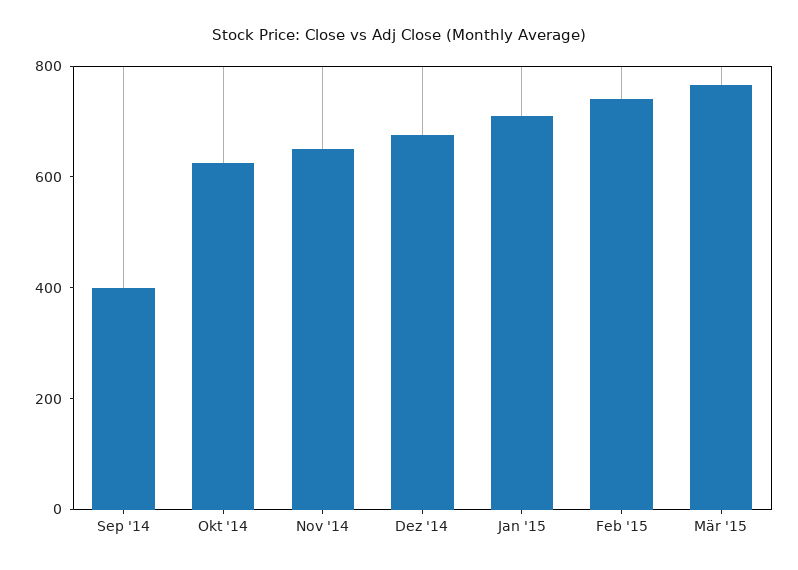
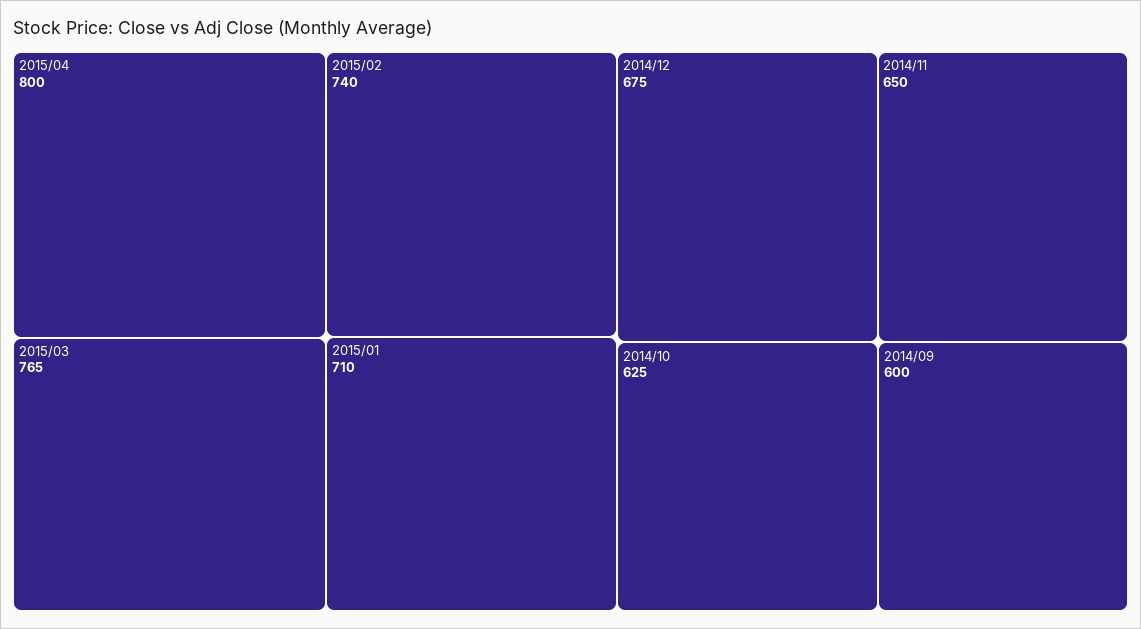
Sep '14: 400 -> 600
2015/04: none -> 800

